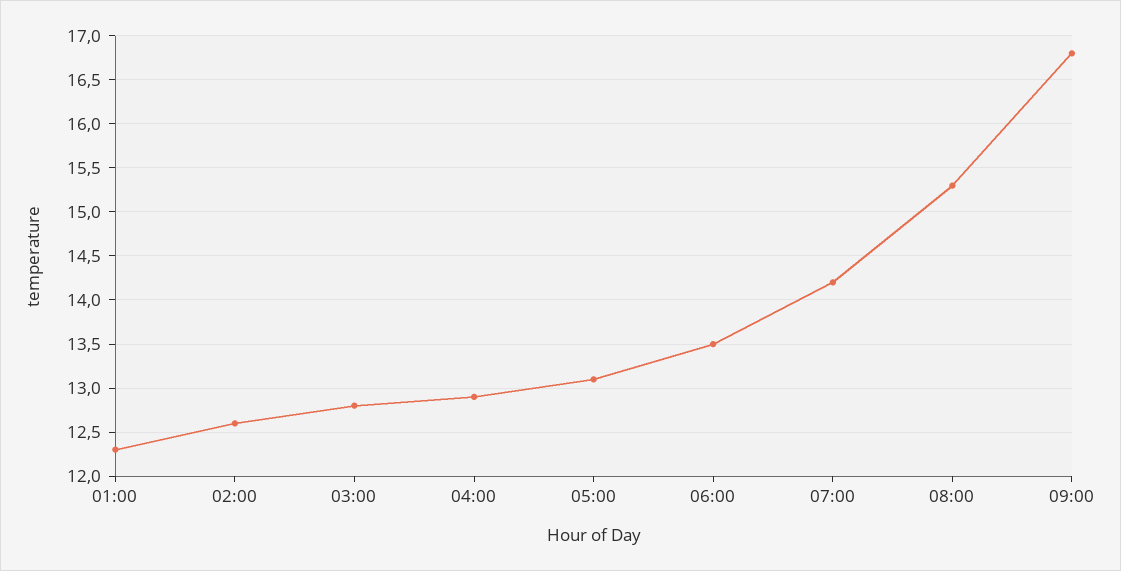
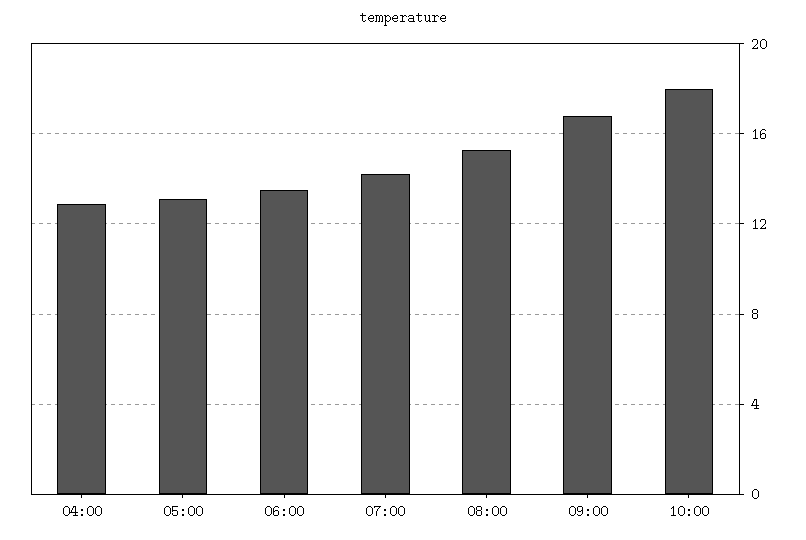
01:00: 12.3 -> none
02:00: 12.6 -> none
03:00: 12.8 -> none
10:00: none -> 18

